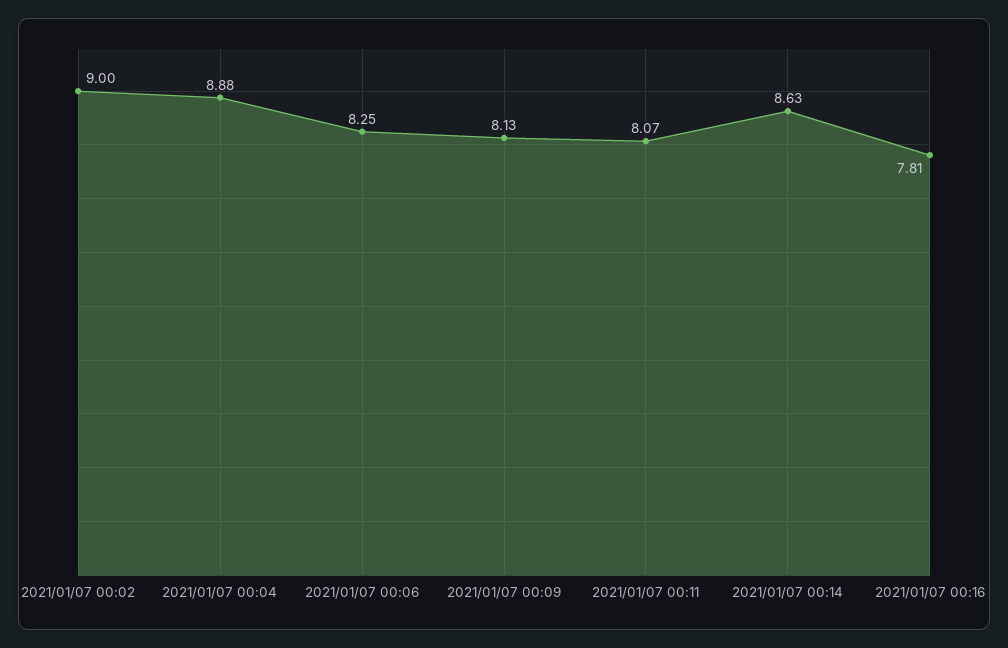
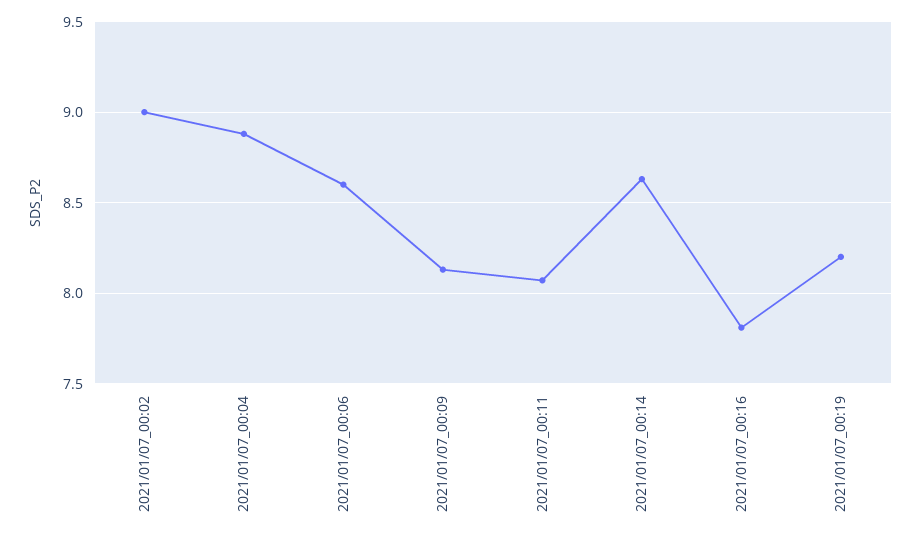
2021/01/07 00:06: 8.25 -> 8.6
2021/01/07_00:19: none -> 8.2

